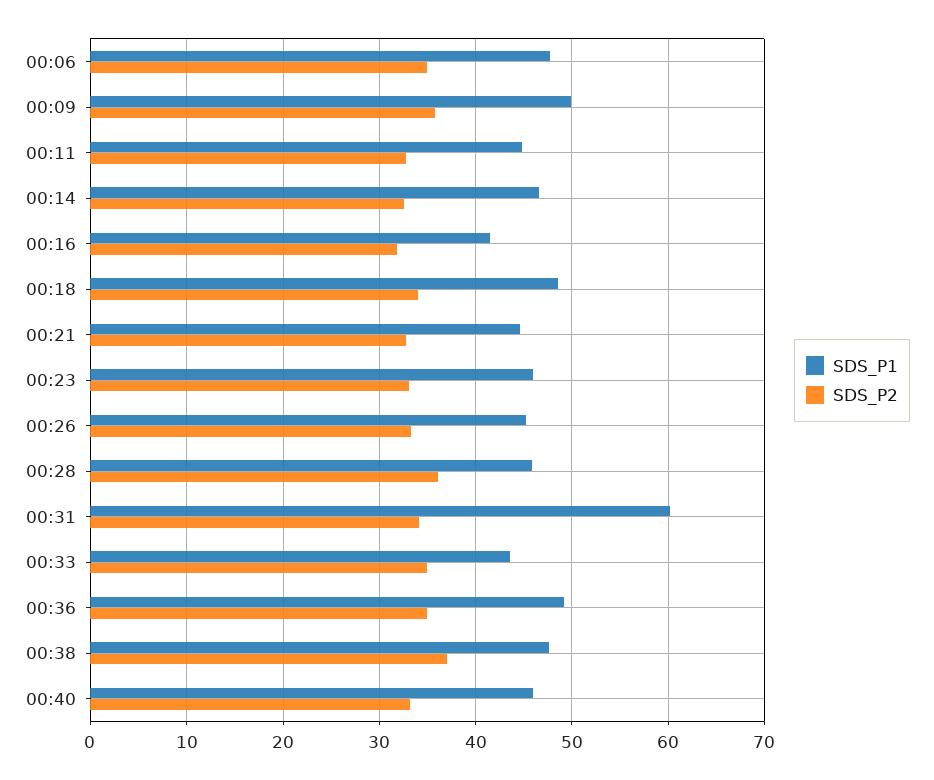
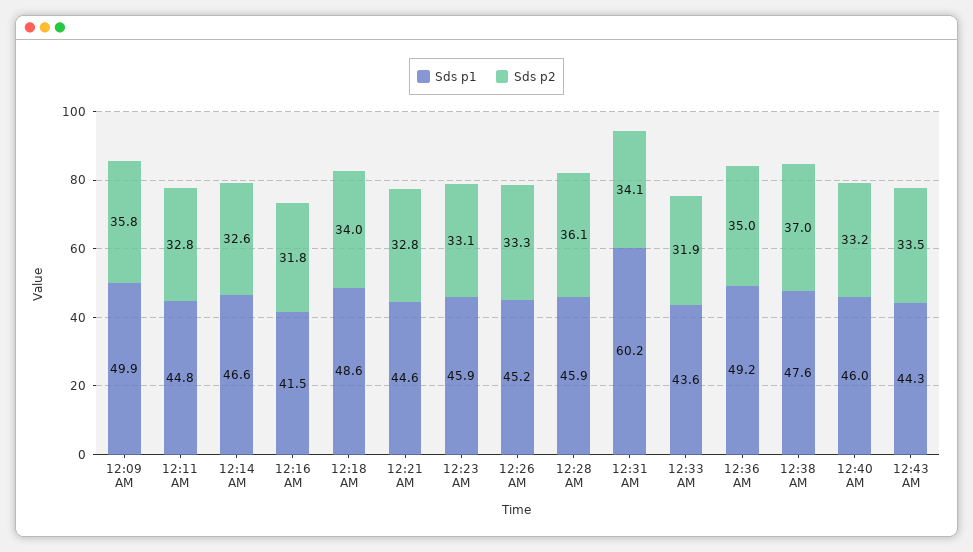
SDS_P1, 00:06: 48 -> none
SDS_P2, 00:06: 35 -> none
SDS_P2, 00:33: 35 -> 31.9
SDS_P1, 12:43 AM: none -> 44.3
SDS_P2, 12:43 AM: none -> 33.5

